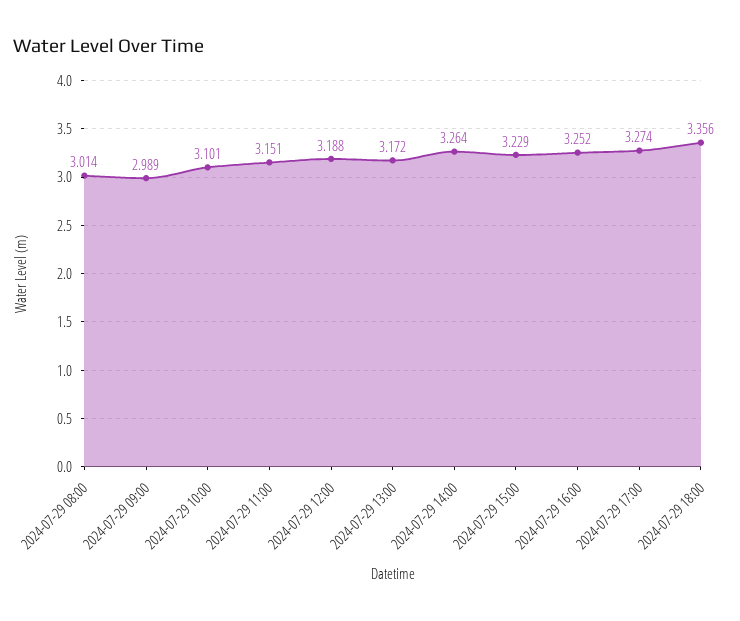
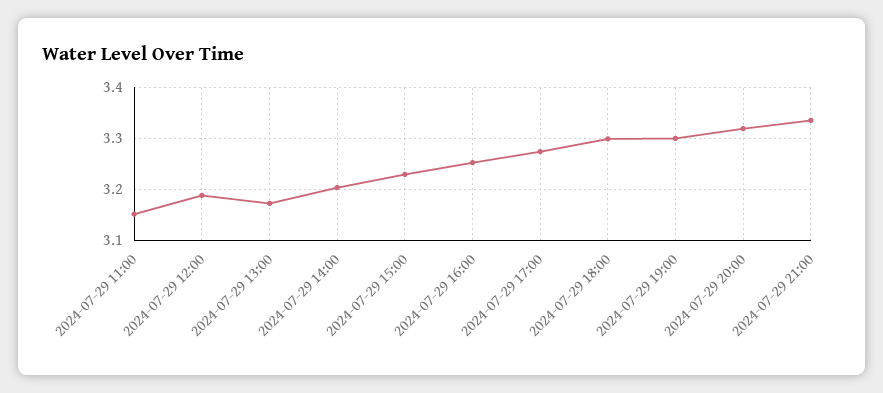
2024-07-29 08:00: 3.014 -> none
2024-07-29 09:00: 2.989 -> none
2024-07-29 10:00: 3.101 -> none
2024-07-29 14:00: 3.264 -> 3.2
2024-07-29 18:00: 3.356 -> 3.3
2024-07-29 19:00: none -> 3.3
2024-07-29 20:00: none -> 3.32
2024-07-29 21:00: none -> 3.34

